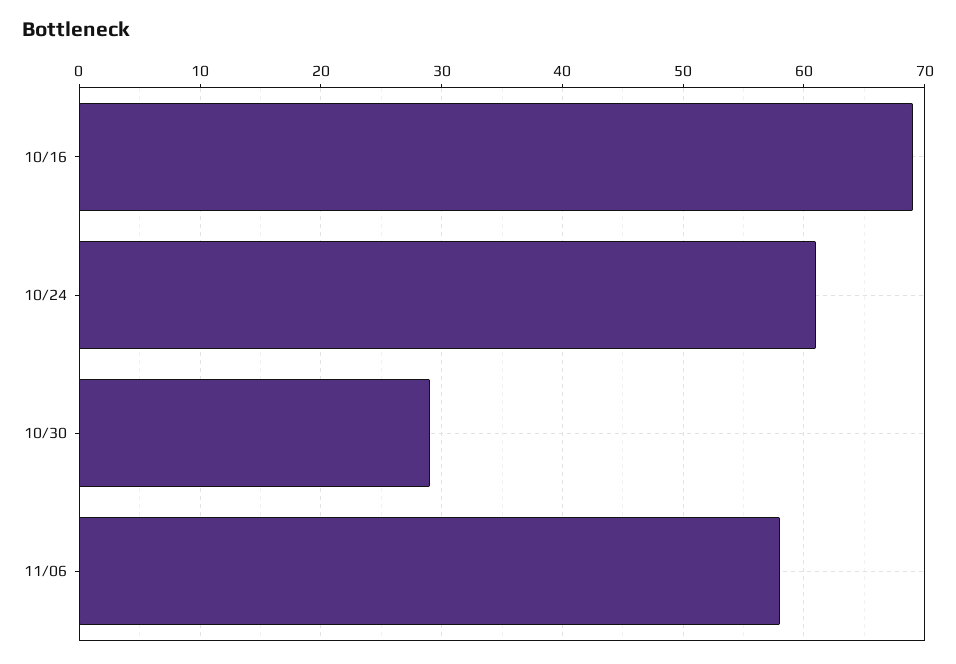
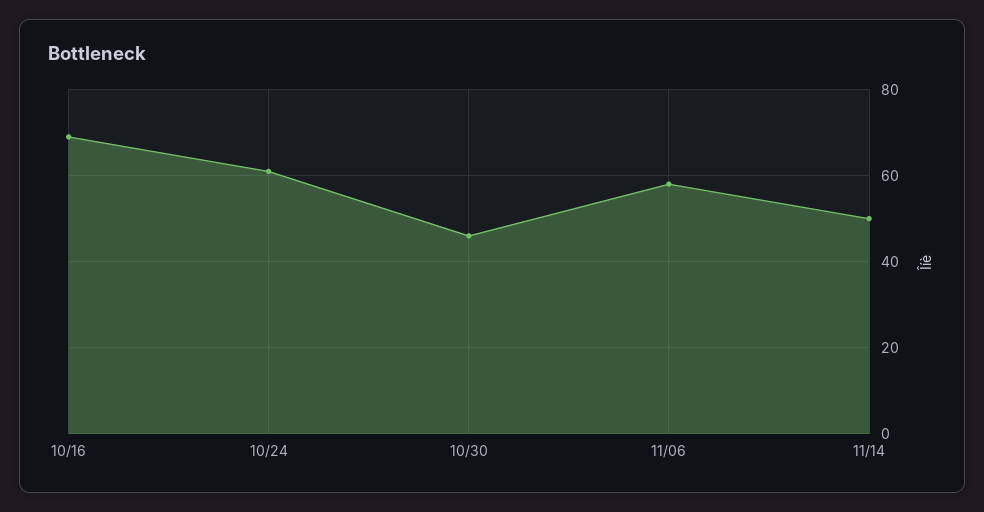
10/30: 29 -> 45
11/14: none -> 50

